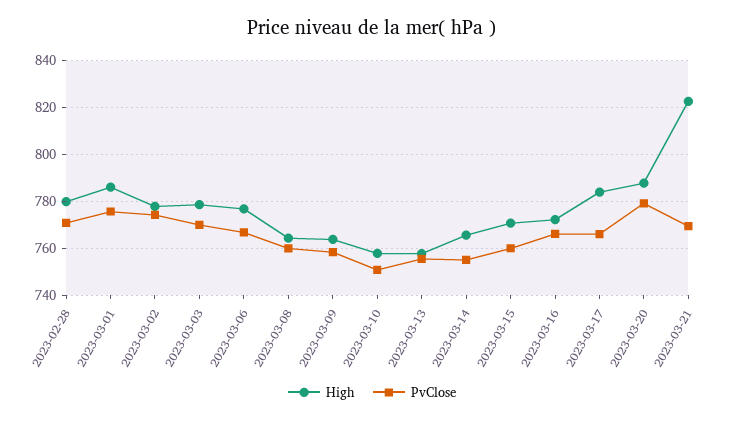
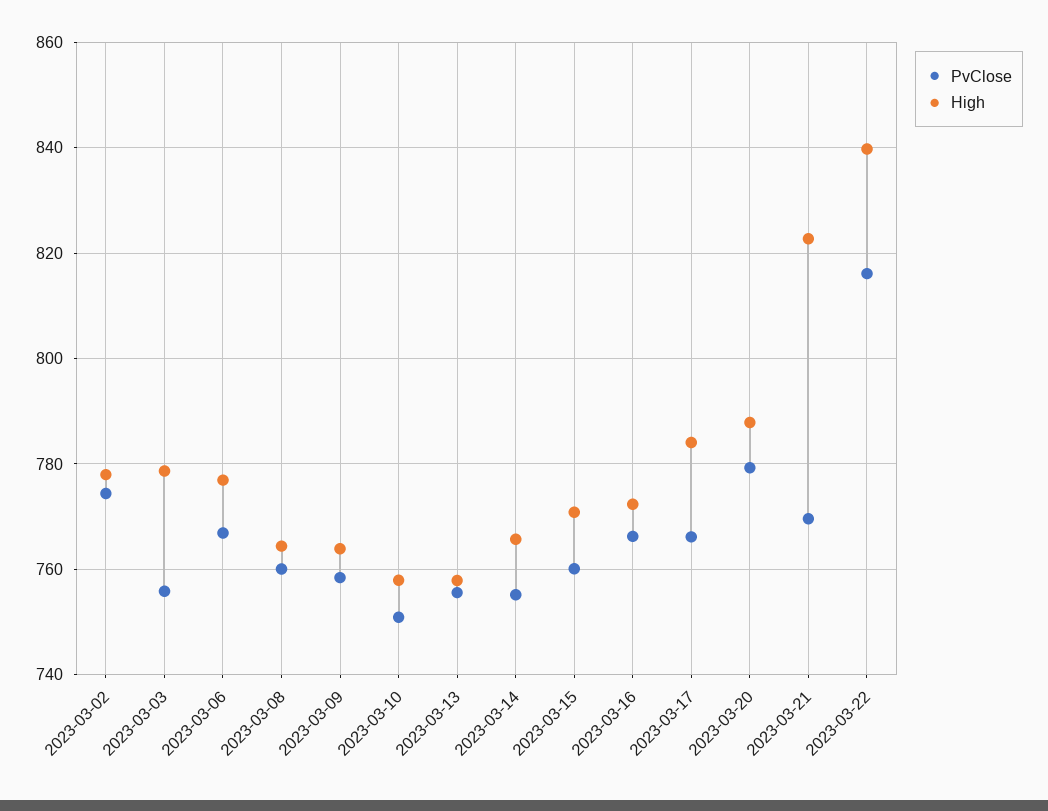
High, 2023-02-28: 780 -> none
PvClose, 2023-02-28: 770 -> none
High, 2023-03-01: 785 -> none
PvClose, 2023-03-01: 775 -> none
PvClose, 2023-03-03: 770 -> 756
PvClose, 2023-03-22: none -> 816
High, 2023-03-22: none -> 840

